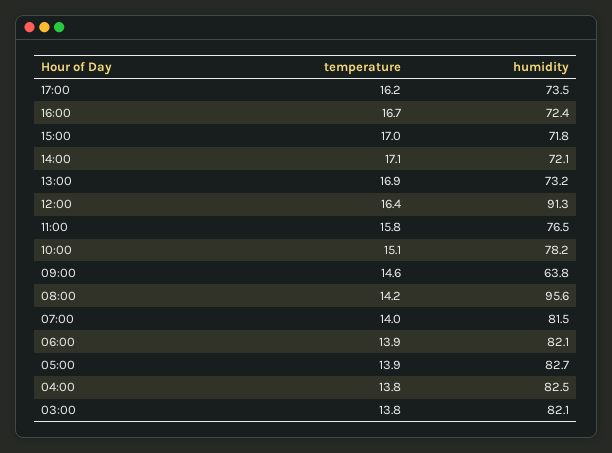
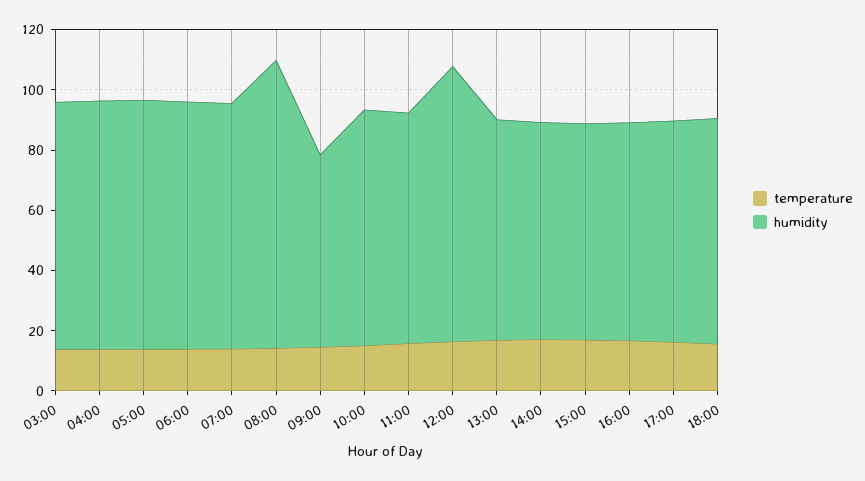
temperature, 18:00: none -> 15
humidity, 18:00: none -> 75

